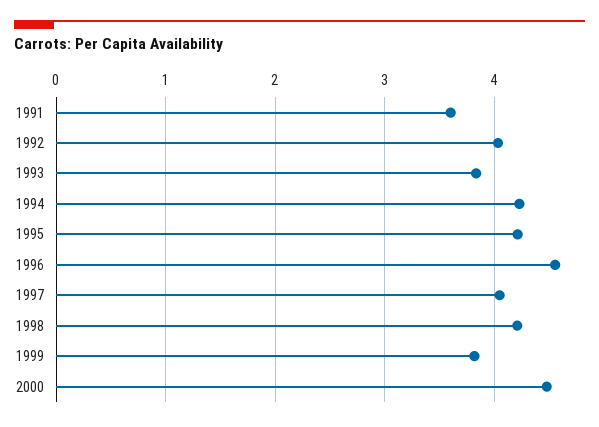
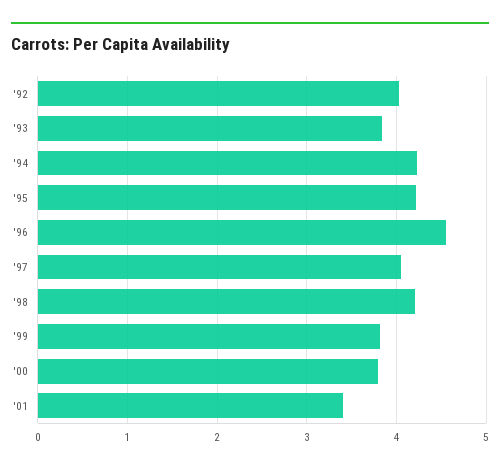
1991: 3.6 -> none
2000: 4.5 -> 3.8
'01: none -> 3.4

